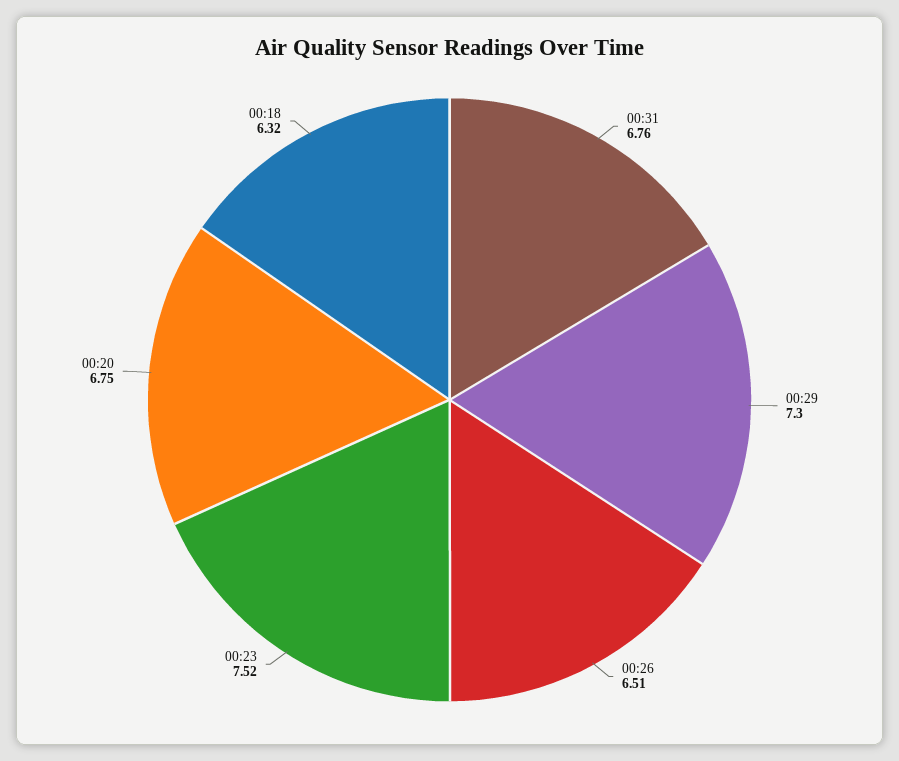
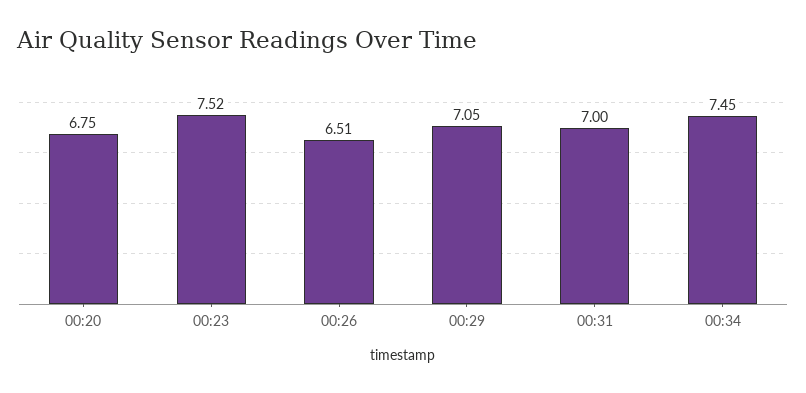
00:31: 6.76 -> 7
00:29: 7.3 -> 7.05
00:18: 6.32 -> none
00:34: none -> 7.45

